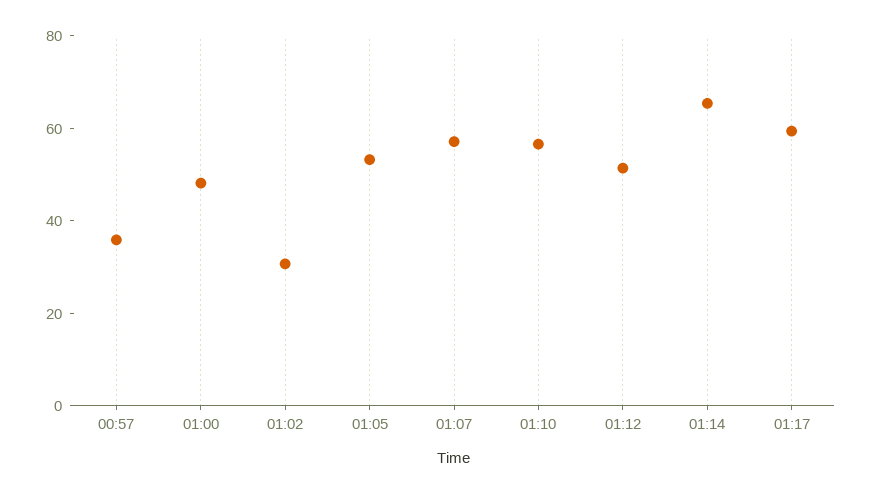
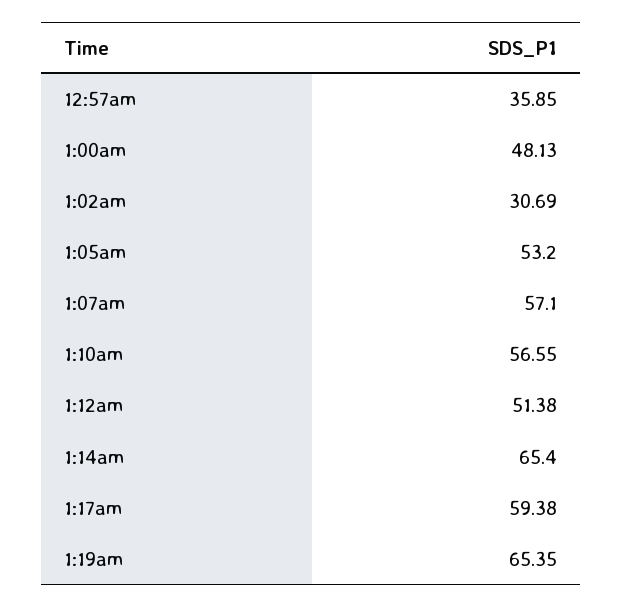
1:19am: none -> 65.35

